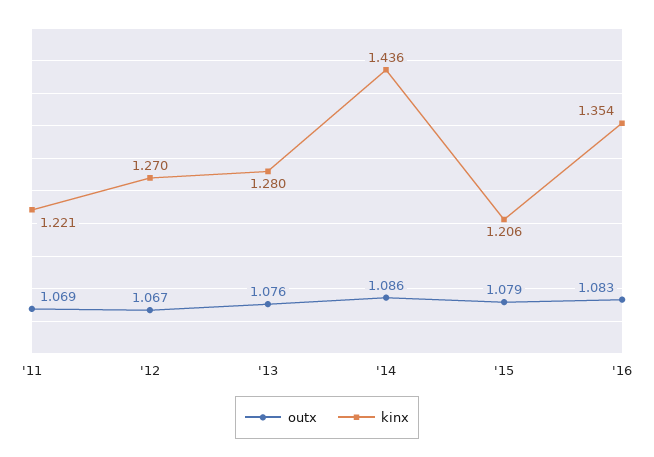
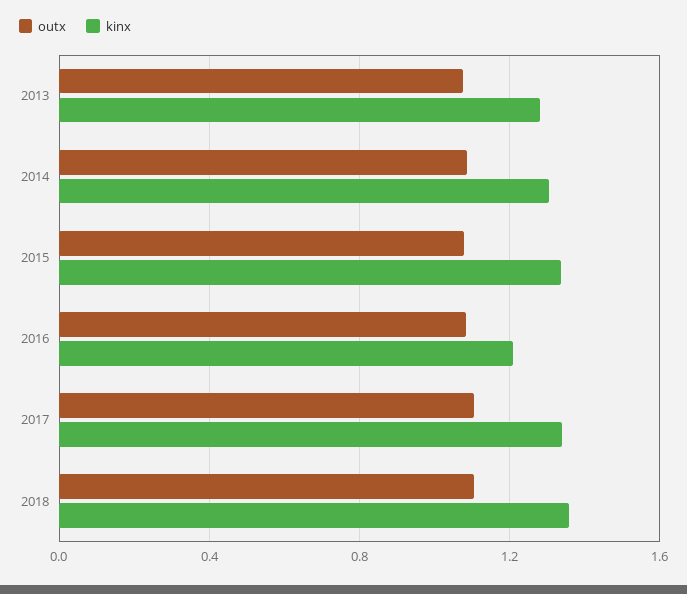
outx, '11: 1.069 -> none
kinx, '11: 1.221 -> none
outx, '12: 1.067 -> none
kinx, '12: 1.27 -> none
kinx, '14: 1.436 -> 1.3
kinx, '15: 1.206 -> 1.35
kinx, '16: 1.354 -> 1.2
outx, 2017: none -> 1.1
kinx, 2017: none -> 1.35
outx, 2018: none -> 1.1
kinx, 2018: none -> 1.35

